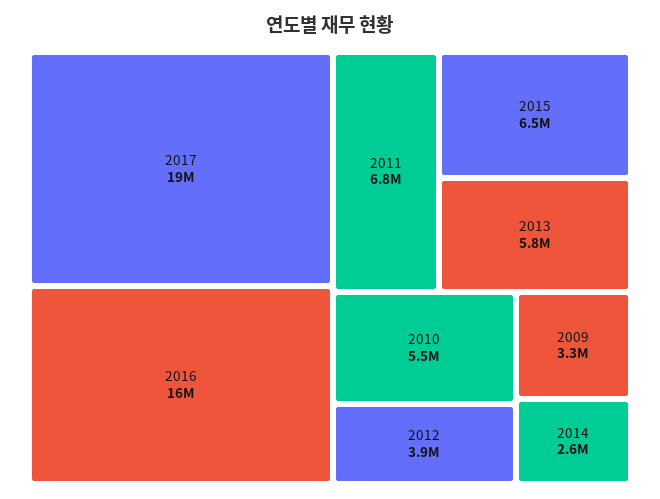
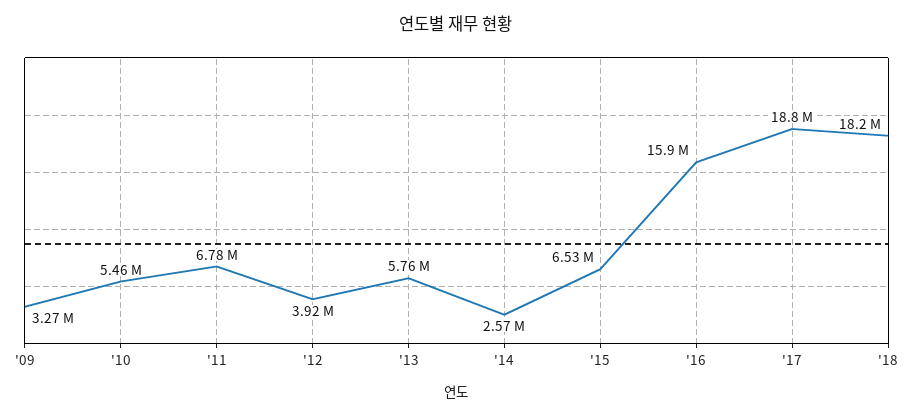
'18: none -> 18200000

